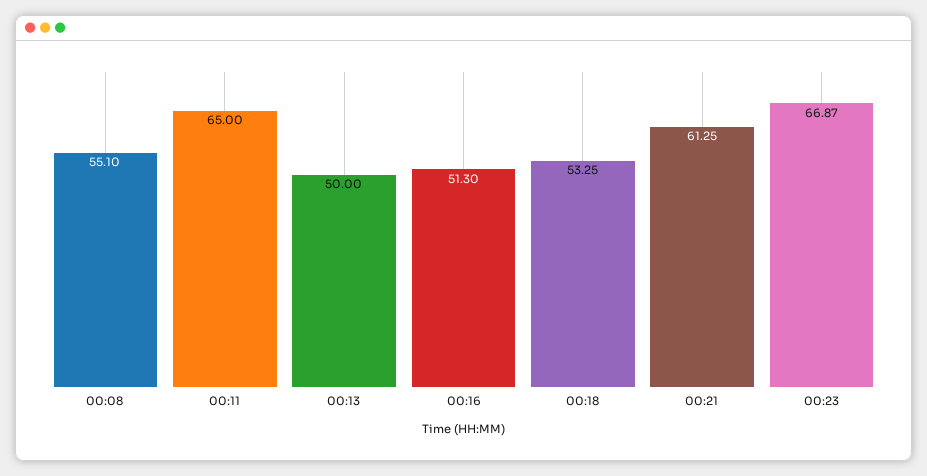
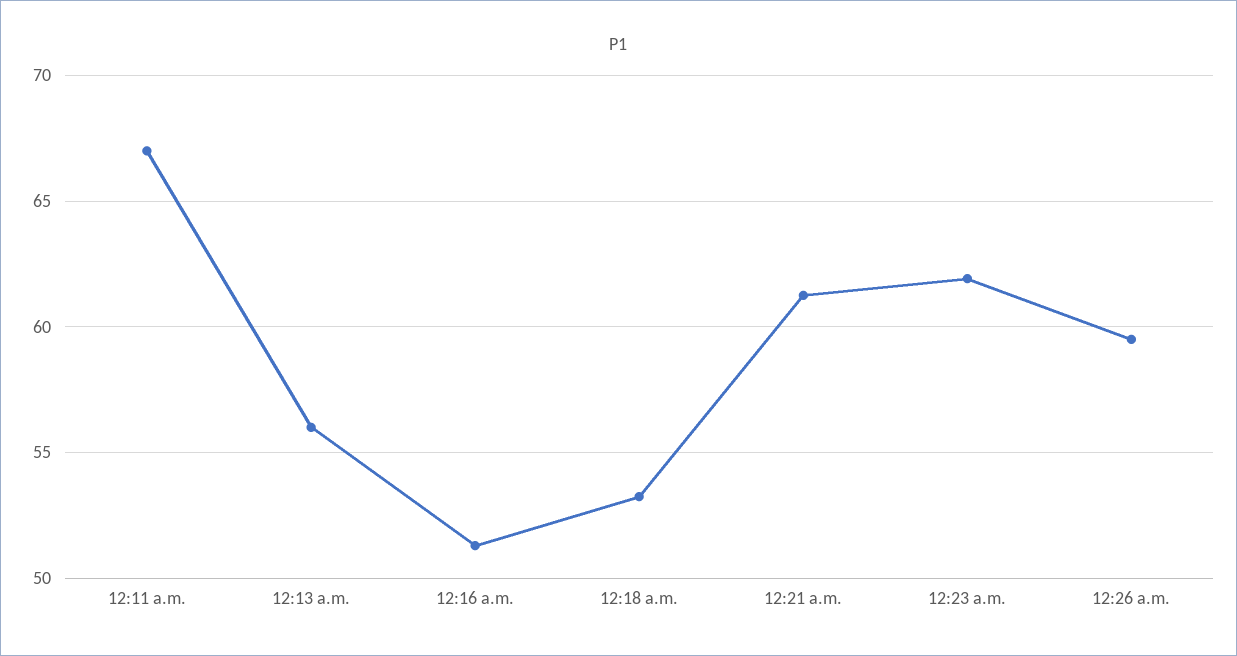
00:08: 55.1 -> none
00:11: 65 -> 67
00:13: 50 -> 56
00:23: 66.87 -> 62
12:26 a.m.: none -> 59.5

